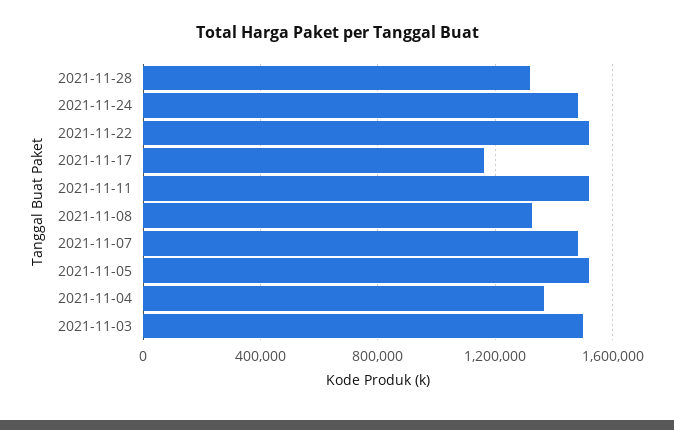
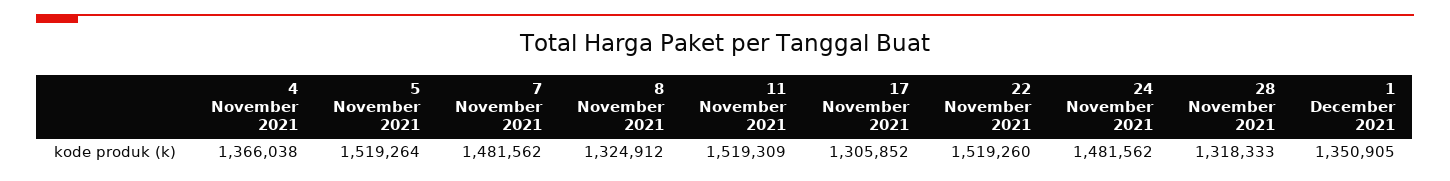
2021-11-17: 1150000 -> 1305852
2021-11-03: 1500000 -> none
1 December 2021: none -> 1350905

